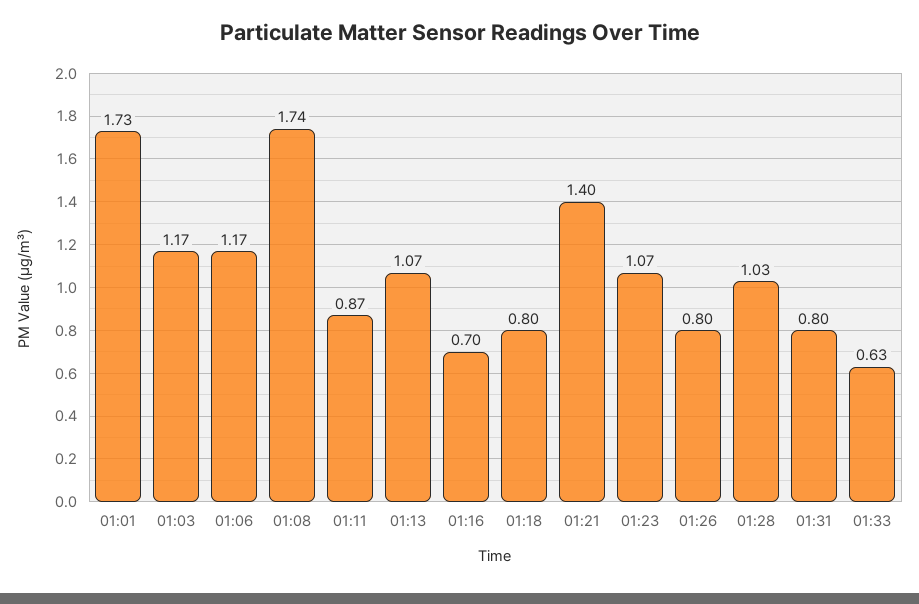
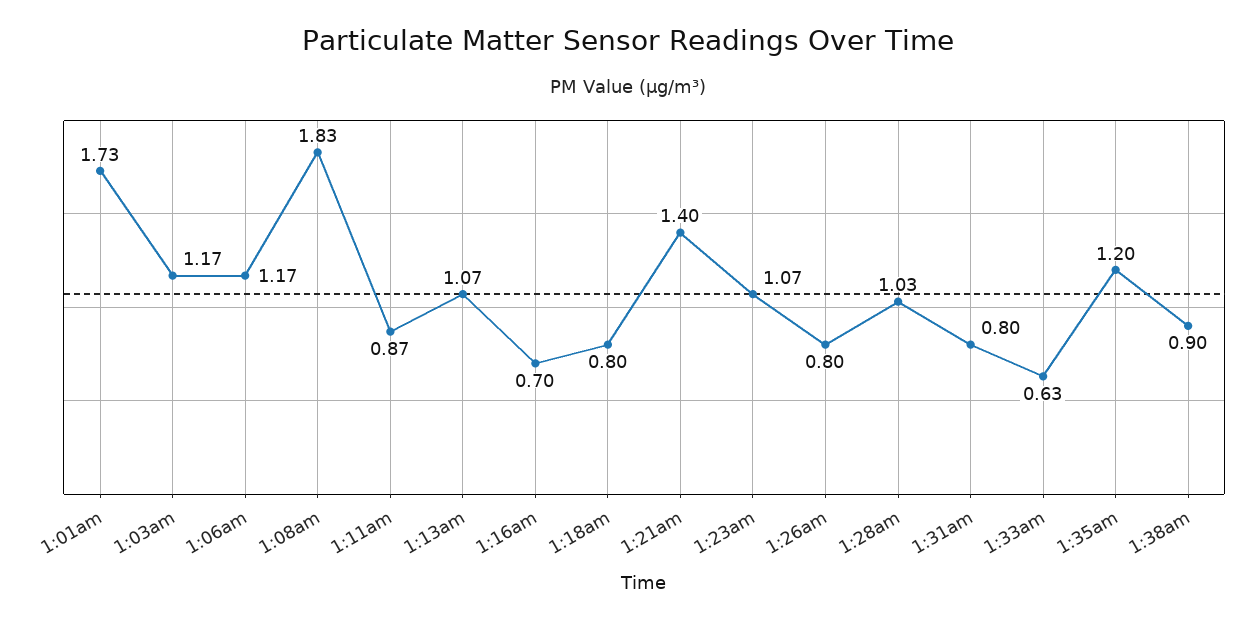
01:08: 1.74 -> 1.83
1:35am: none -> 1.2
1:38am: none -> 0.9

